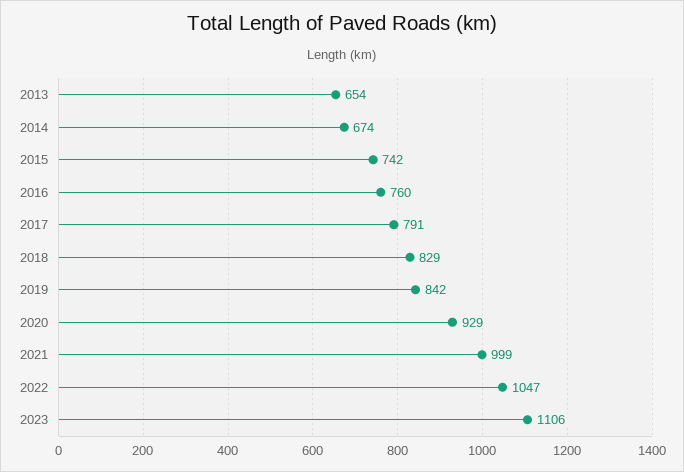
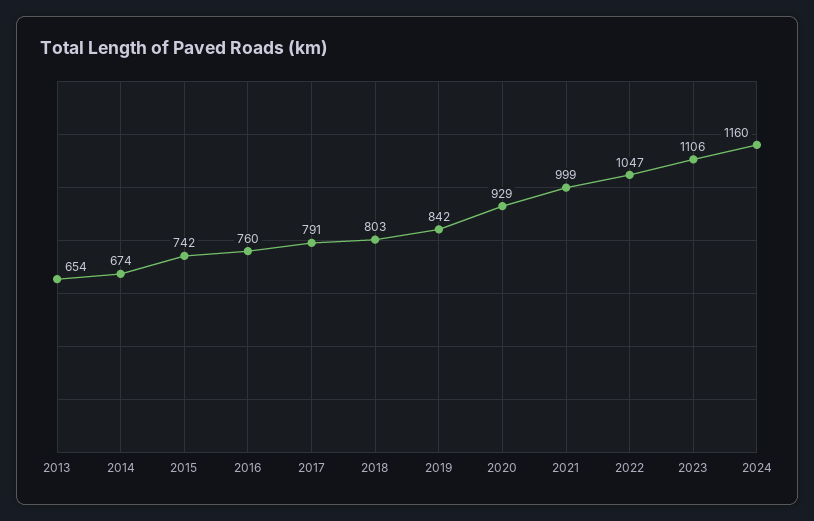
2018: 829 -> 803
2024: none -> 1160

